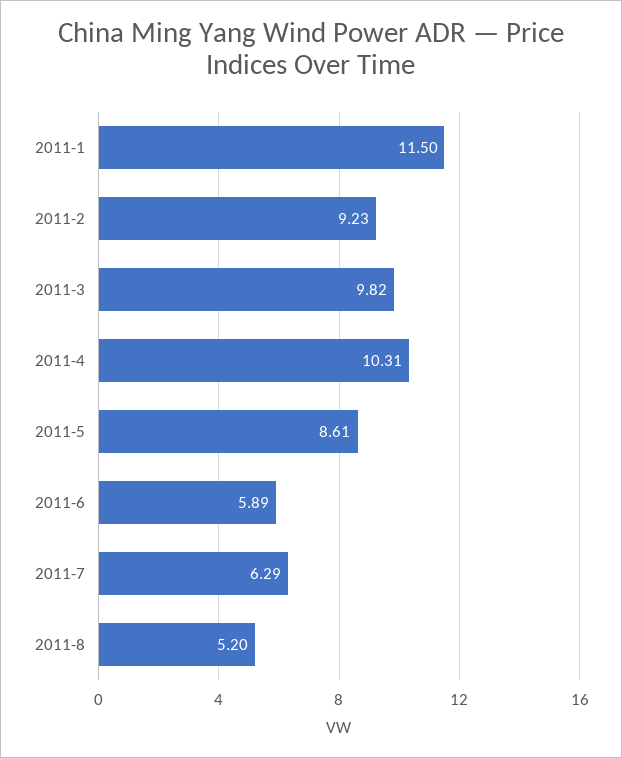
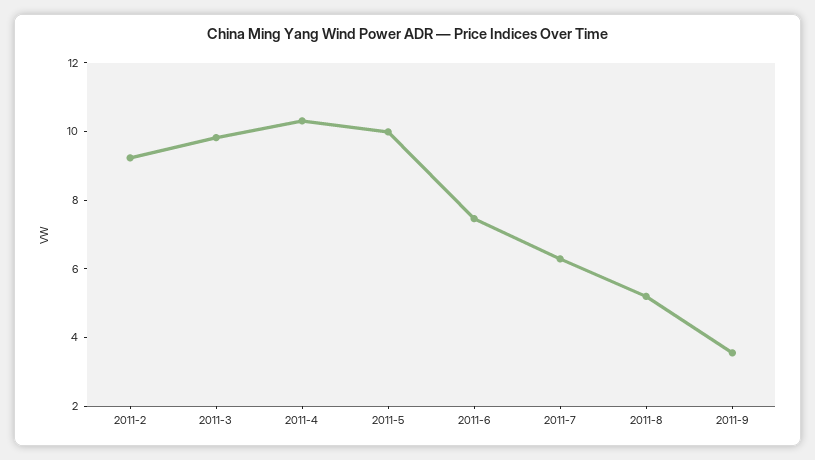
2011-1: 11.5 -> none
2011-5: 8.61 -> 10
2011-6: 5.89 -> 7.5
2011-9: none -> 3.5

